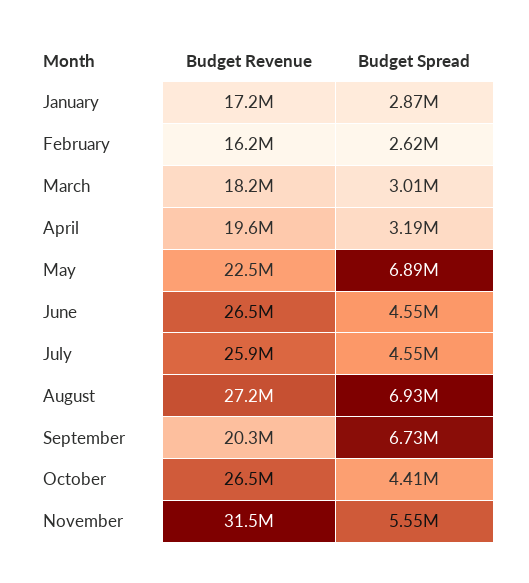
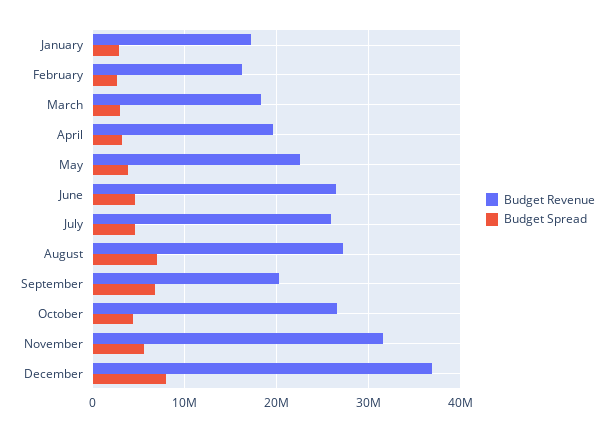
Budget Spread, May: 6890000 -> 4000000
Budget Revenue, December: none -> 37000000
Budget Spread, December: none -> 8000000

